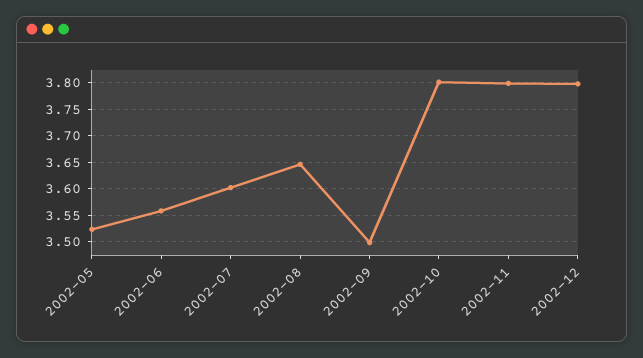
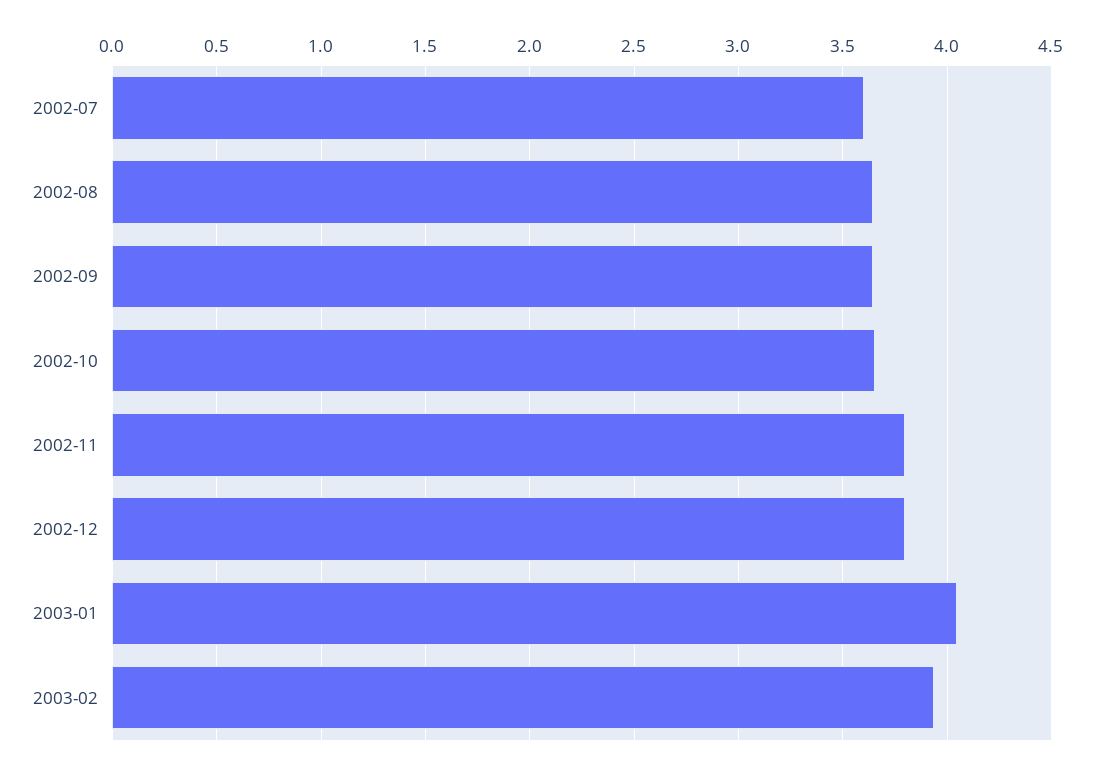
2002-05: 3.525 -> none
2002-06: 3.55 -> none
2002-09: 3.5 -> 3.65
2002-10: 3.8 -> 3.65
2003-01: none -> 4.05
2003-02: none -> 3.95

